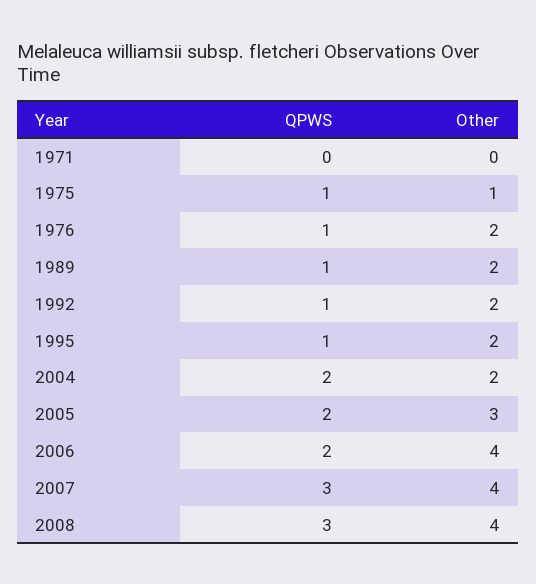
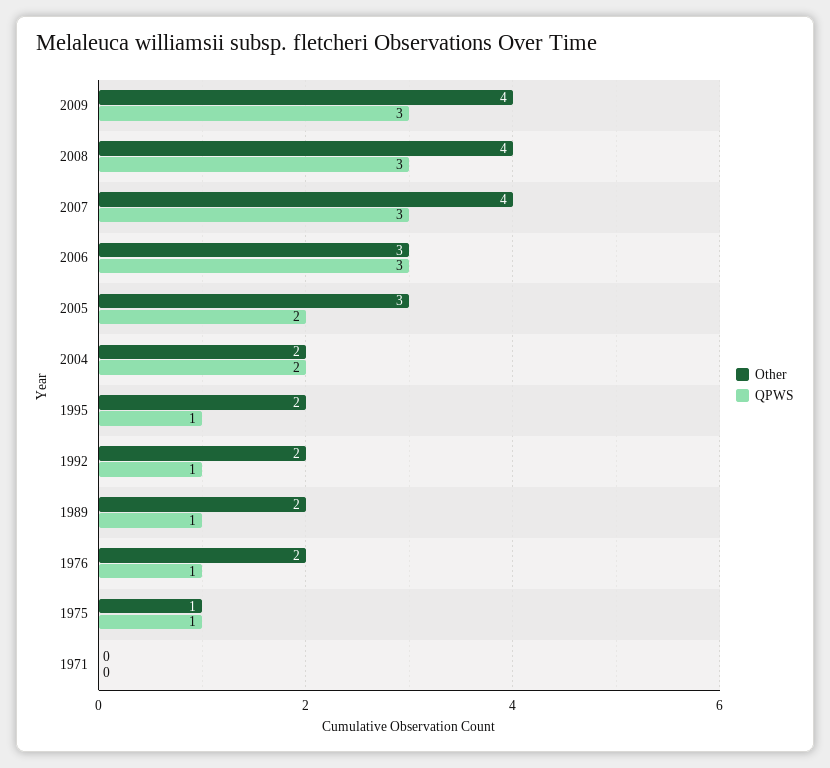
QPWS, 2006: 2 -> 3
Other, 2006: 4 -> 3
Other, 2009: none -> 4
QPWS, 2009: none -> 3

